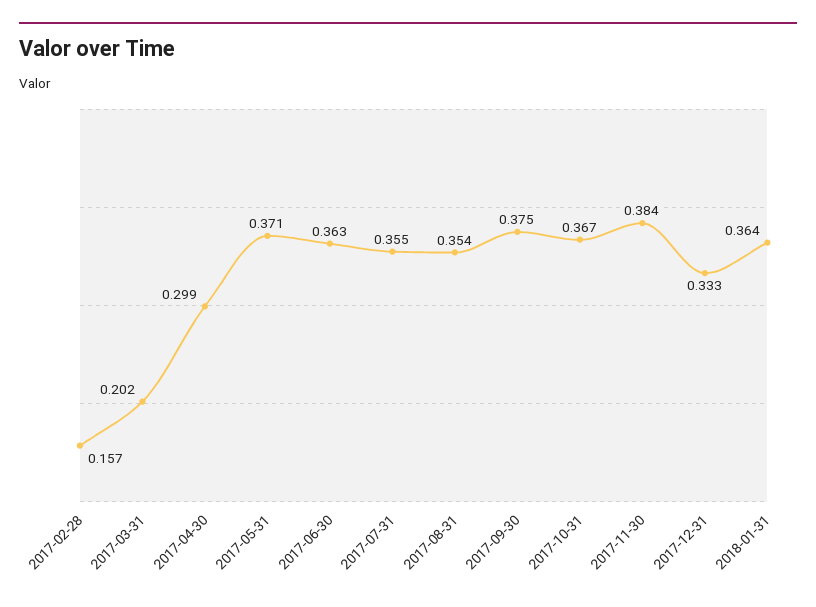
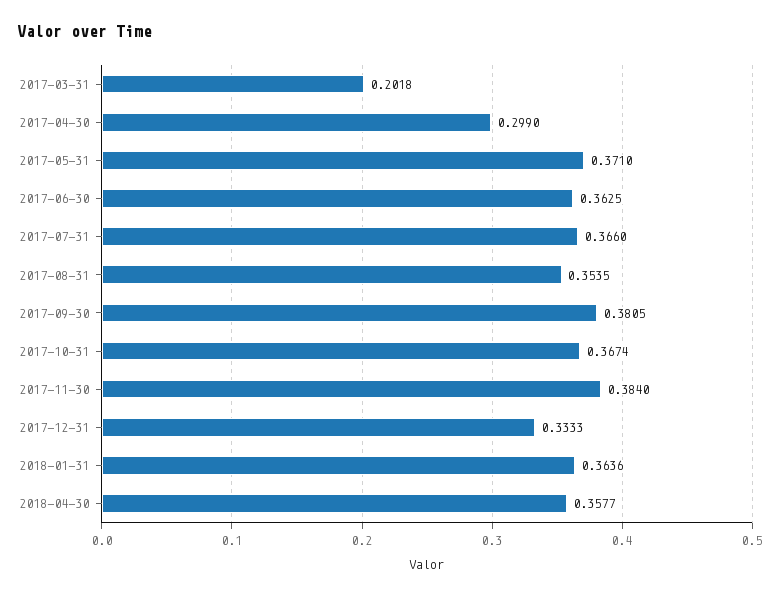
2017-02-28: 0.157 -> none
2017-07-31: 0.355 -> 0.366
2017-09-30: 0.375 -> 0.3805
2018-04-30: none -> 0.3577

